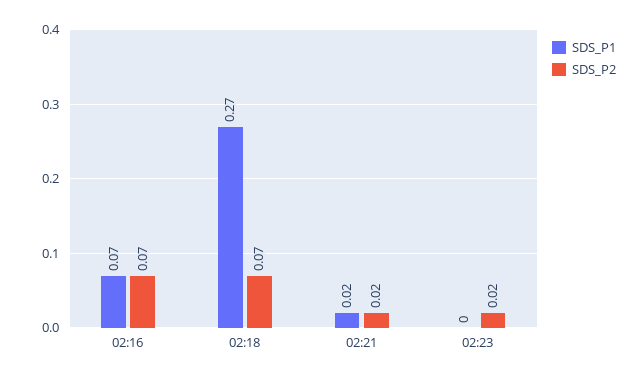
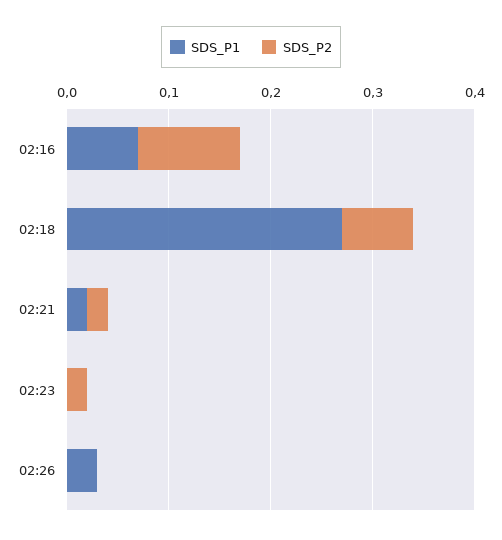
SDS_P2, 02:16: 0.07 -> 0.1
SDS_P1, 02:26: none -> 0.03
SDS_P2, 02:26: none -> 0

